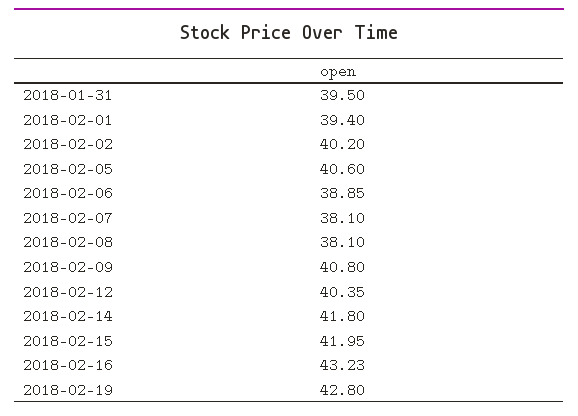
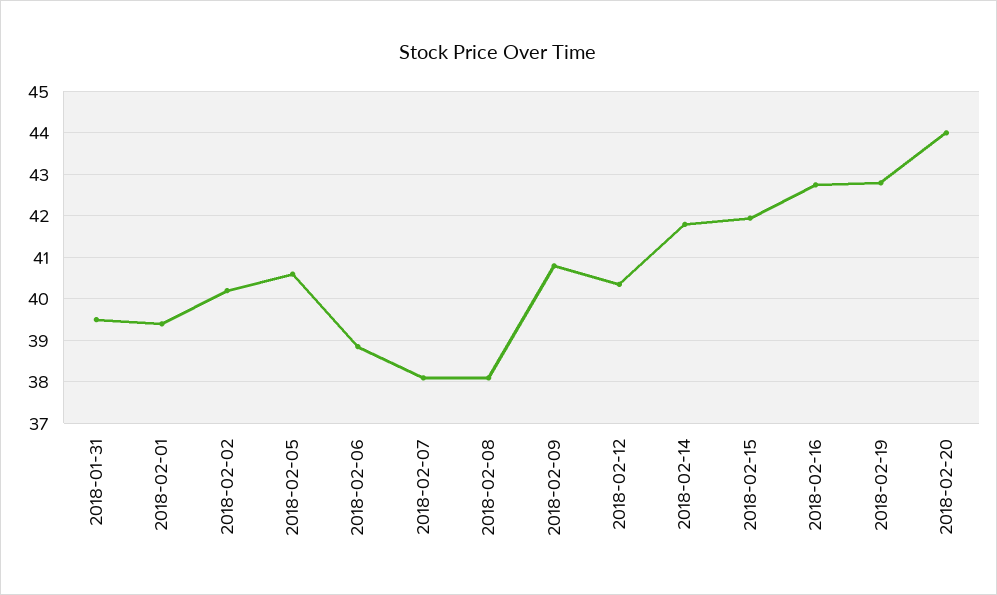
2018-02-16: 43.23 -> 42.8
2018-02-20: none -> 44

